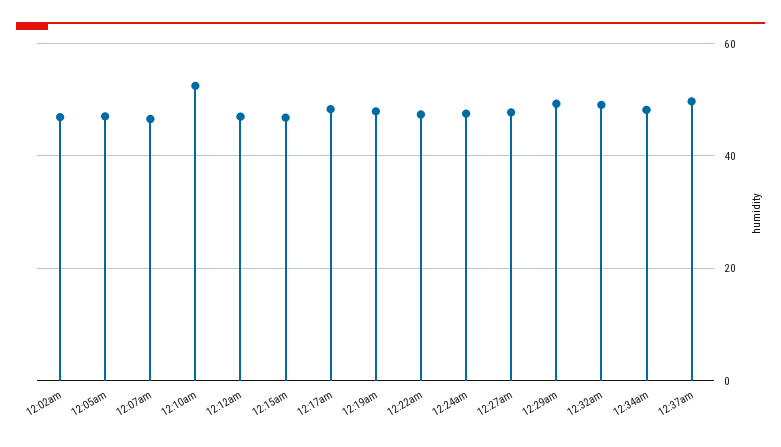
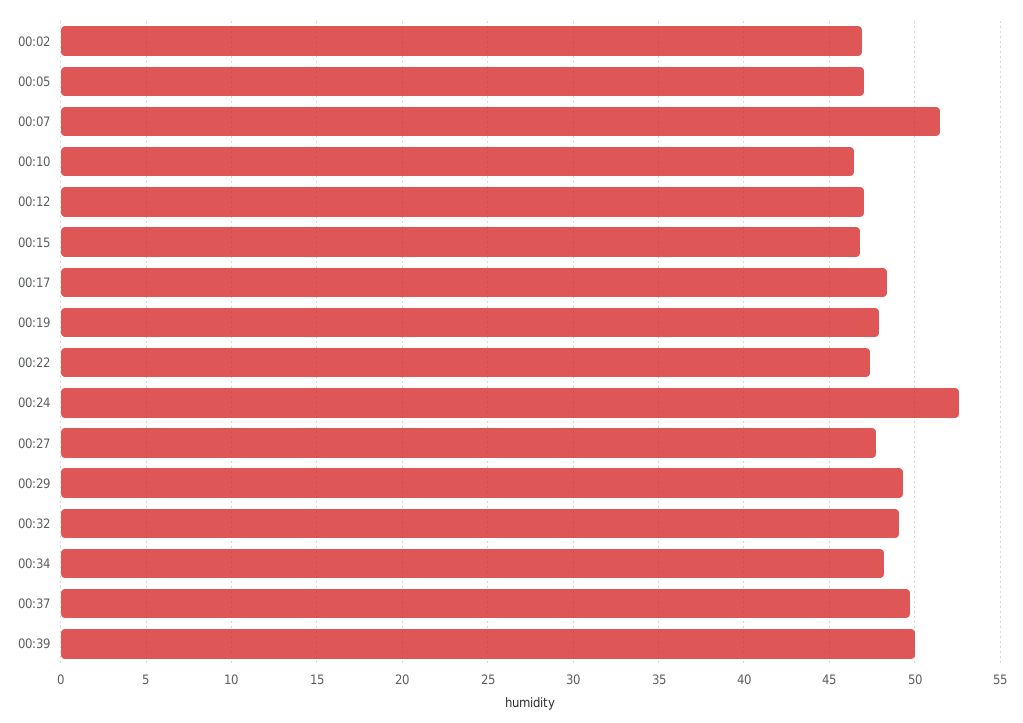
12:07am: 46 -> 51.5
12:10am: 52 -> 46.5
12:24am: 48 -> 52.5
00:39: none -> 50

